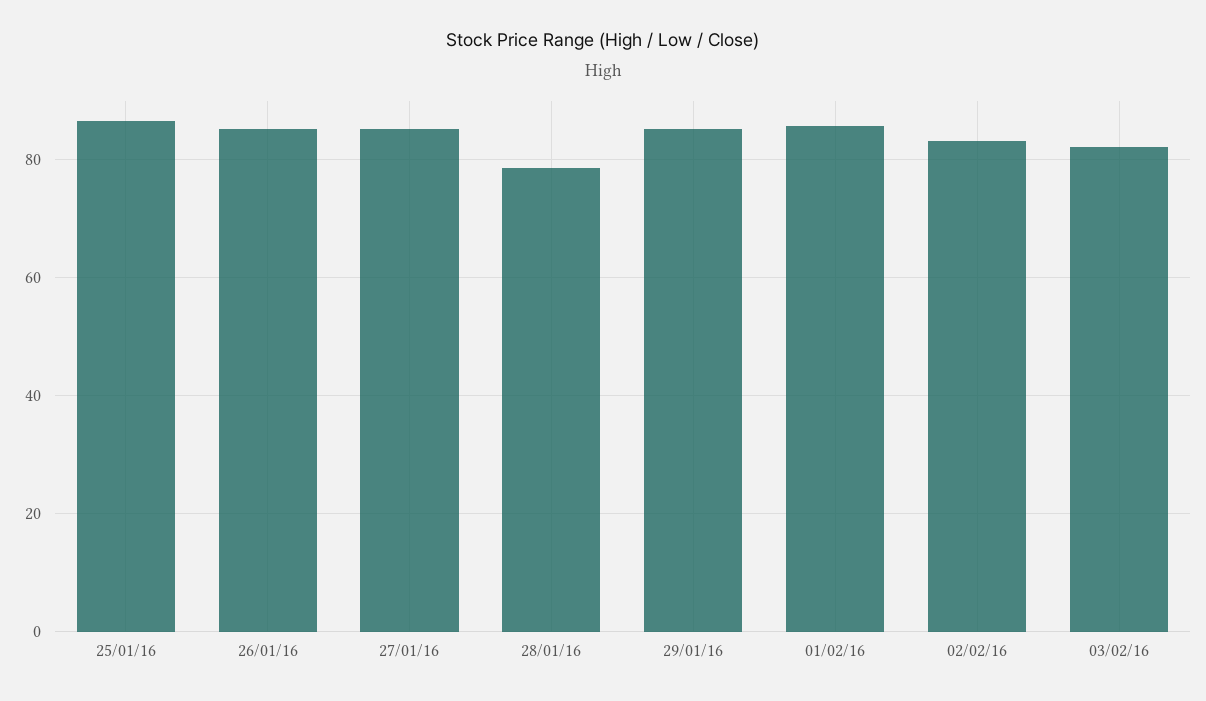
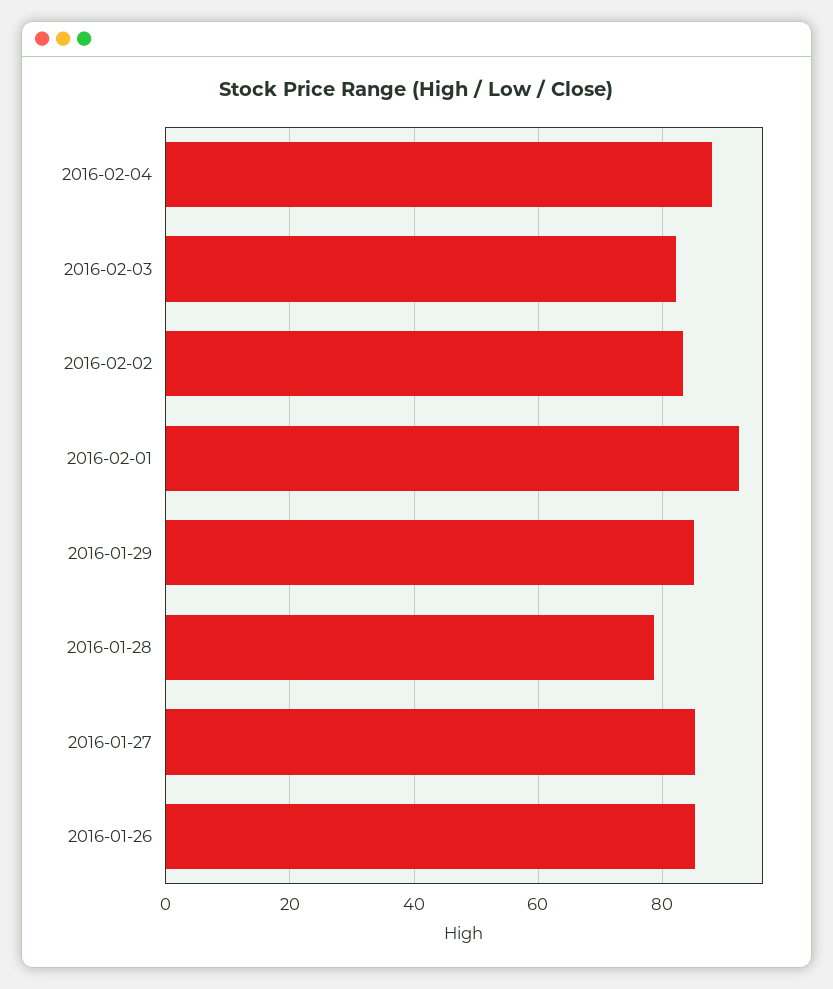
25/01/16: 86 -> none
01/02/16: 86 -> 92
2016-02-04: none -> 88

